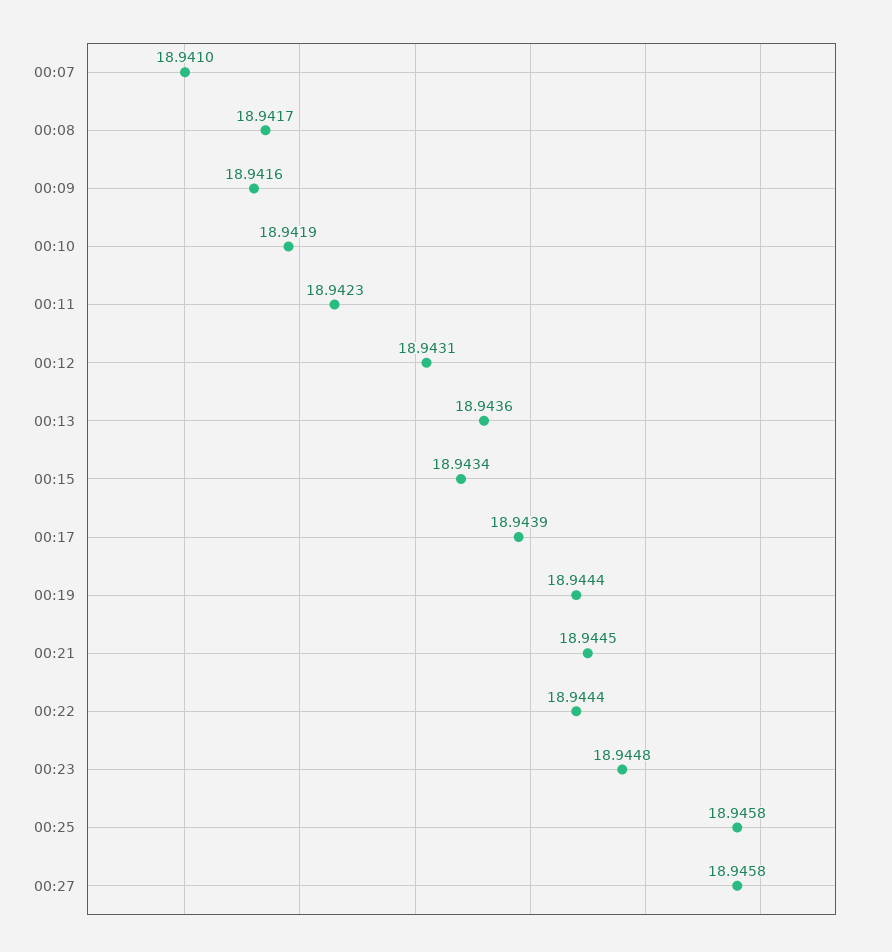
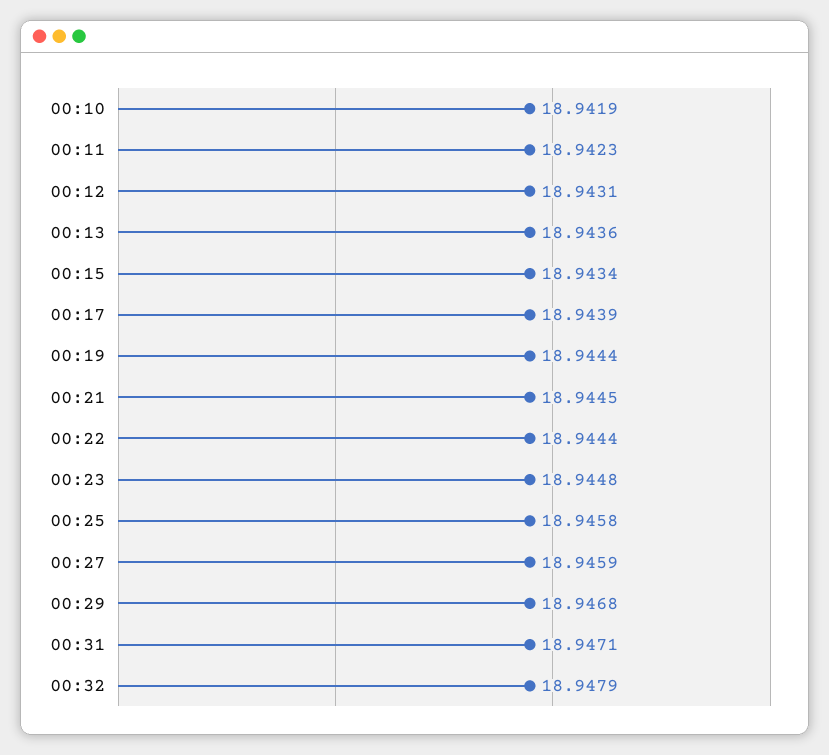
00:07: 18.941 -> none
00:08: 18.9417 -> none
00:09: 18.9416 -> none
00:27: 18.9458 -> 18.9459
00:29: none -> 18.9468
00:31: none -> 18.9471
00:32: none -> 18.9479

